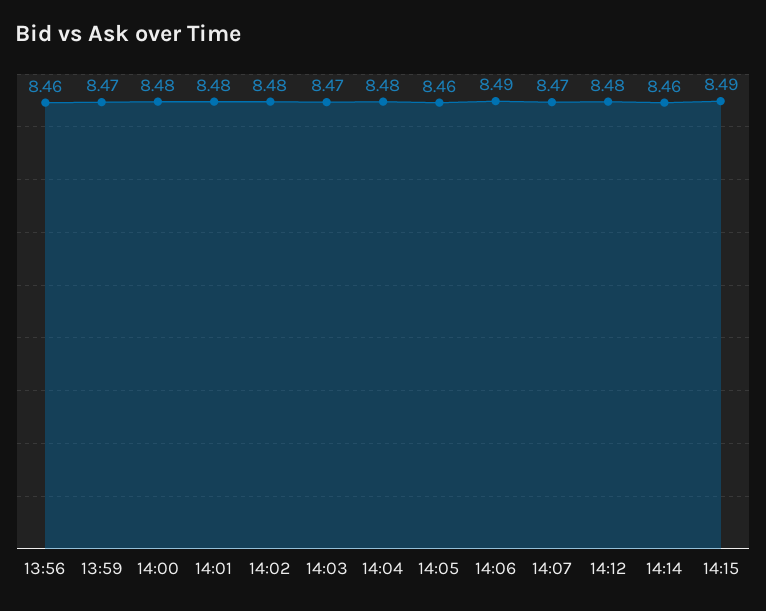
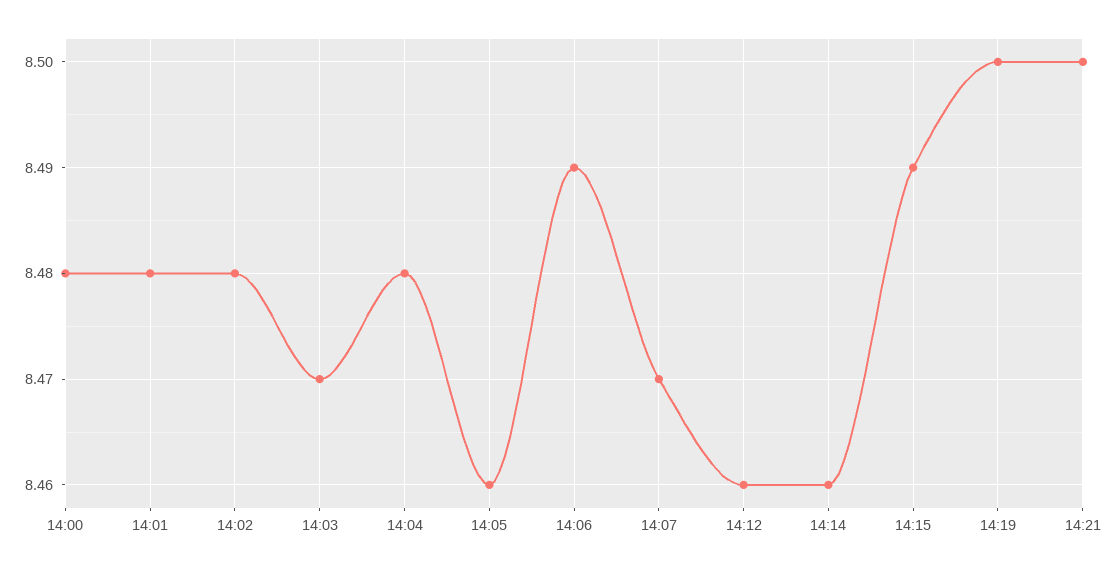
13:56: 8.46 -> none
13:59: 8.47 -> none
14:12: 8.48 -> 8.46
14:19: none -> 8.5
14:21: none -> 8.5

